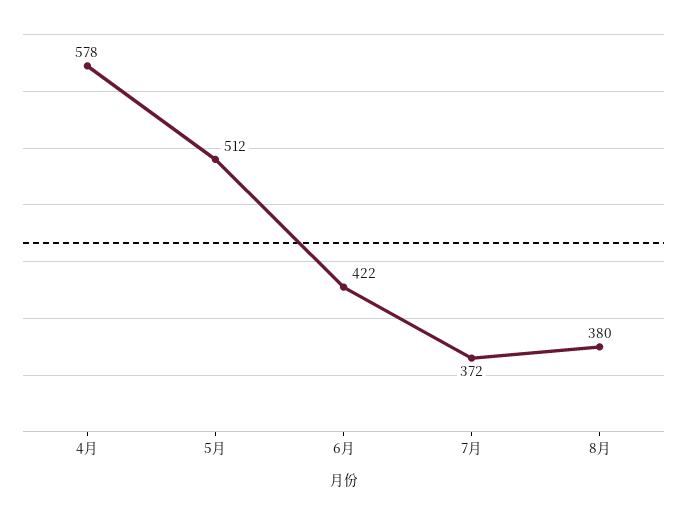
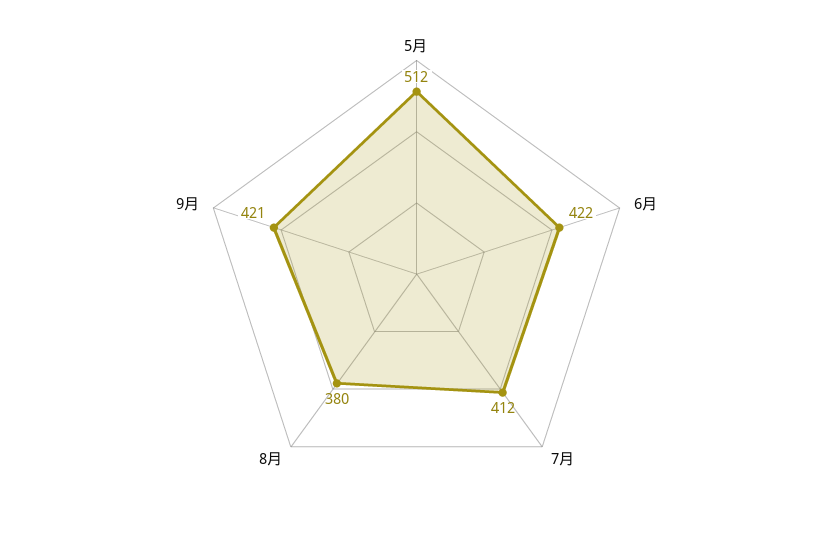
4月: 578 -> none
7月: 372 -> 412
9月: none -> 421

